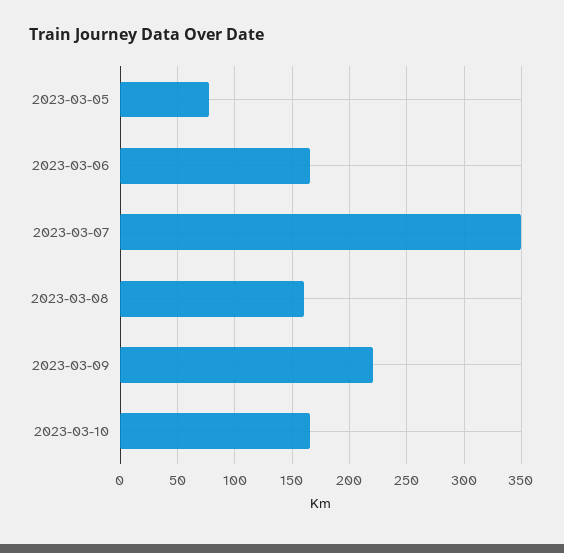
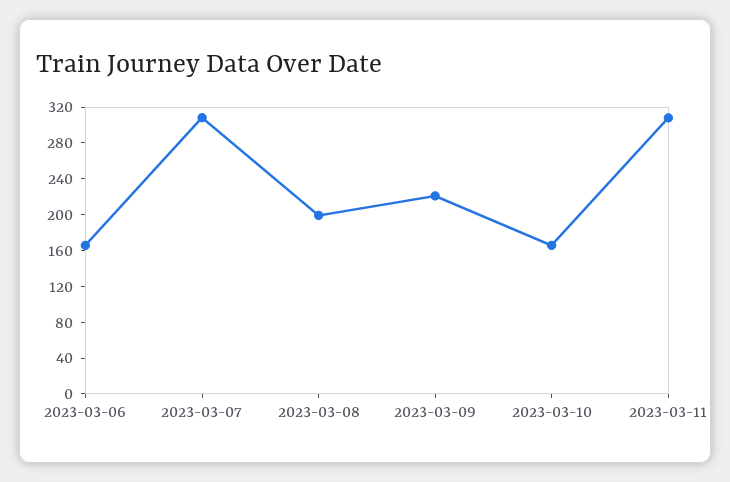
2023-03-05: 80 -> none
2023-03-07: 350 -> 310
2023-03-08: 160 -> 200
2023-03-11: none -> 310

